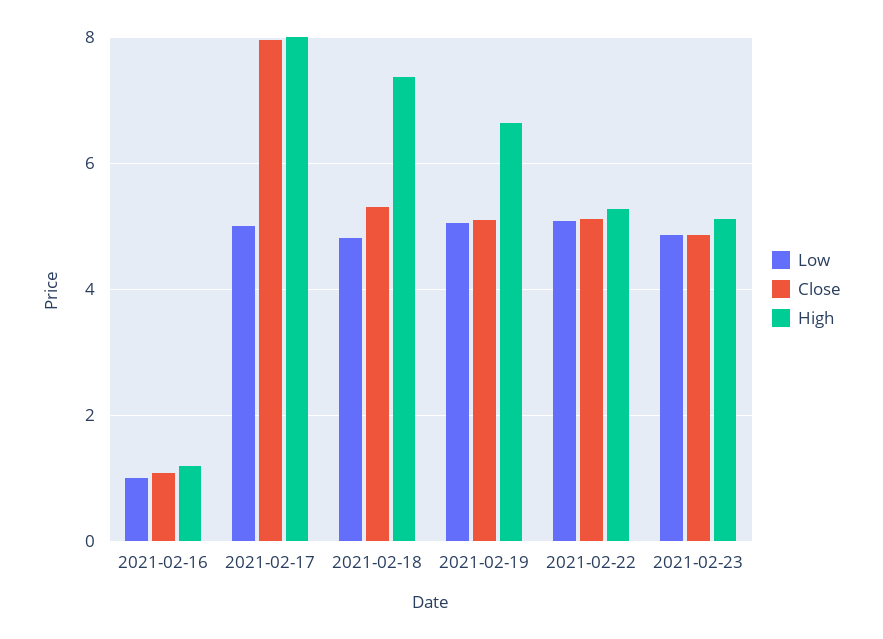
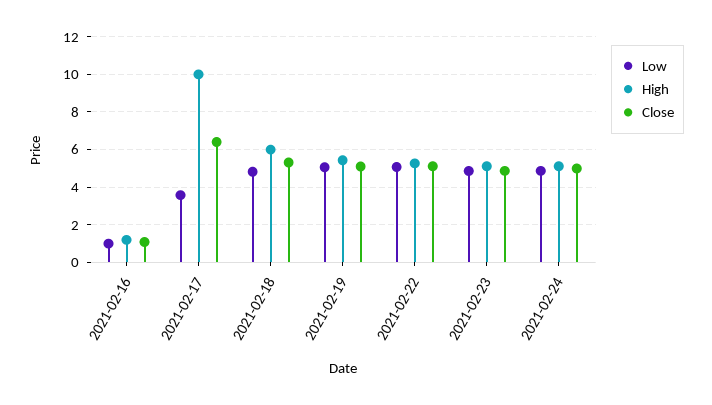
Low, 2021-02-17: 5 -> 3.5
Close, 2021-02-17: 8 -> 6.5
High, 2021-02-17: 8 -> 10
High, 2021-02-18: 7.4 -> 6
High, 2021-02-19: 6.6 -> 5.5
Low, 2021-02-24: none -> 5
High, 2021-02-24: none -> 5
Close, 2021-02-24: none -> 5

